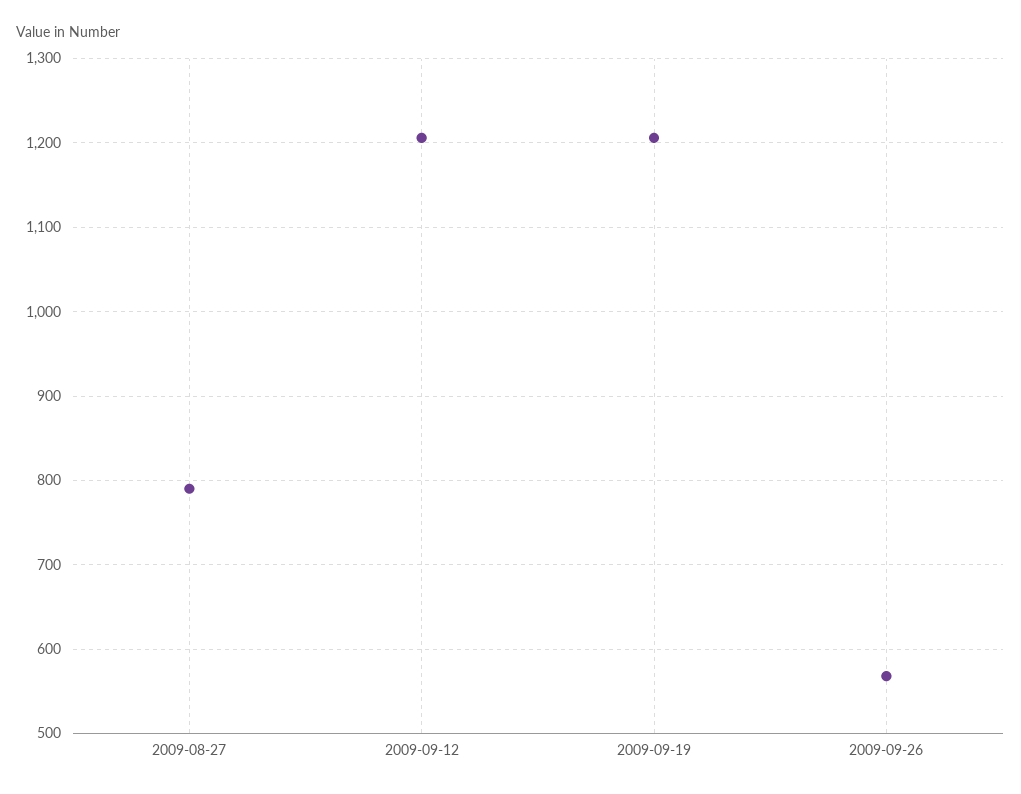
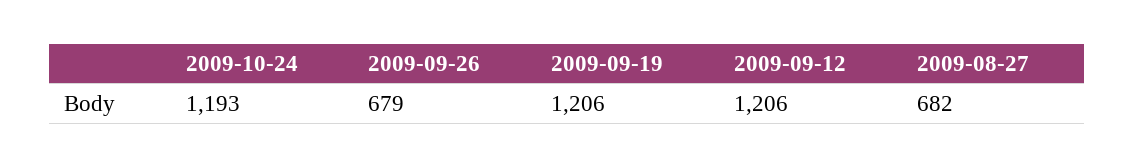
2009-08-27: 790 -> 682
2009-09-26: 570 -> 679
2009-10-24: none -> 1193

